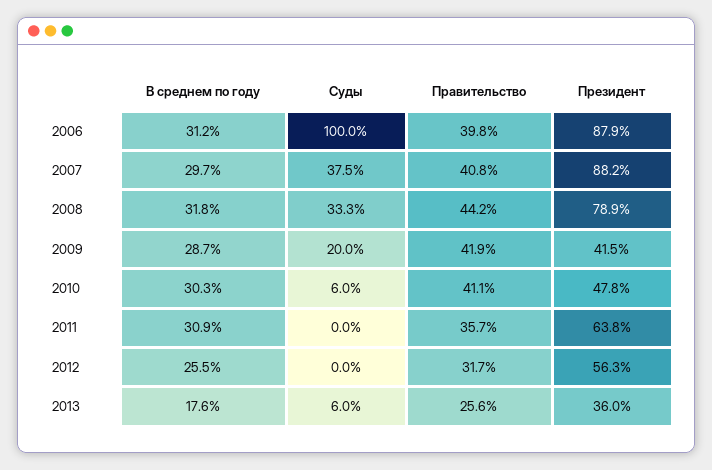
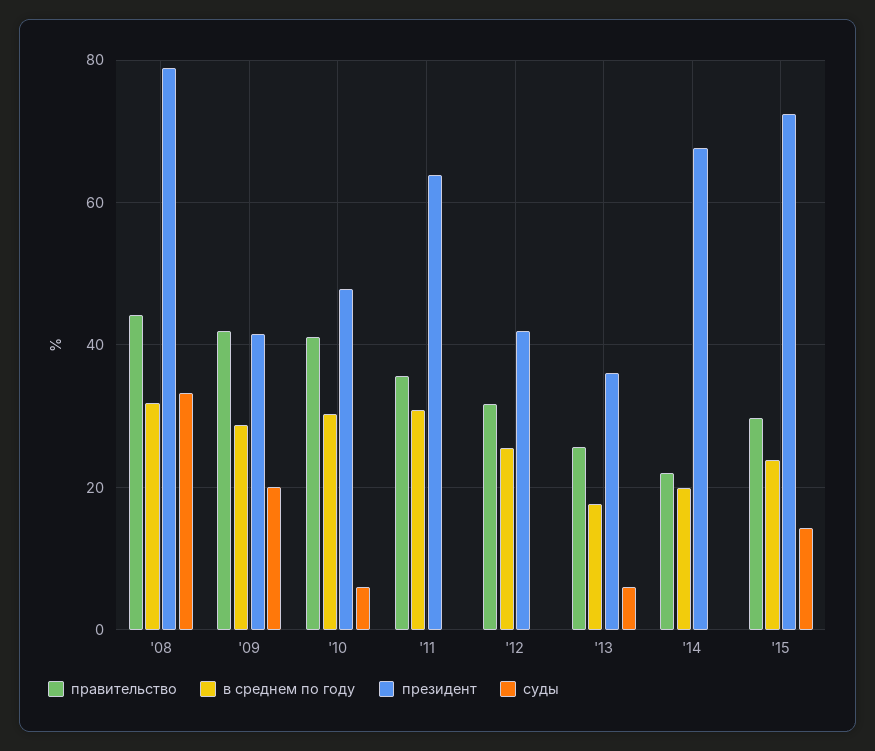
В среднем по году, 2006: 31.2 -> none
Суды, 2006: 100 -> none
Правительство, 2006: 39.8 -> none
Президент, 2006: 87.9 -> none
В среднем по году, 2007: 29.7 -> none
Суды, 2007: 37.5 -> none
Правительство, 2007: 40.8 -> none
Президент, 2007: 88.2 -> none
Президент, 2012: 56.3 -> 42
Правительство, '14: none -> 22
В среднем по году, '14: none -> 20
Президент, '14: none -> 68
Суды, '14: none -> 0
Правительство, '15: none -> 30
В среднем по году, '15: none -> 24
Президент, '15: none -> 72
Суды, '15: none -> 14

